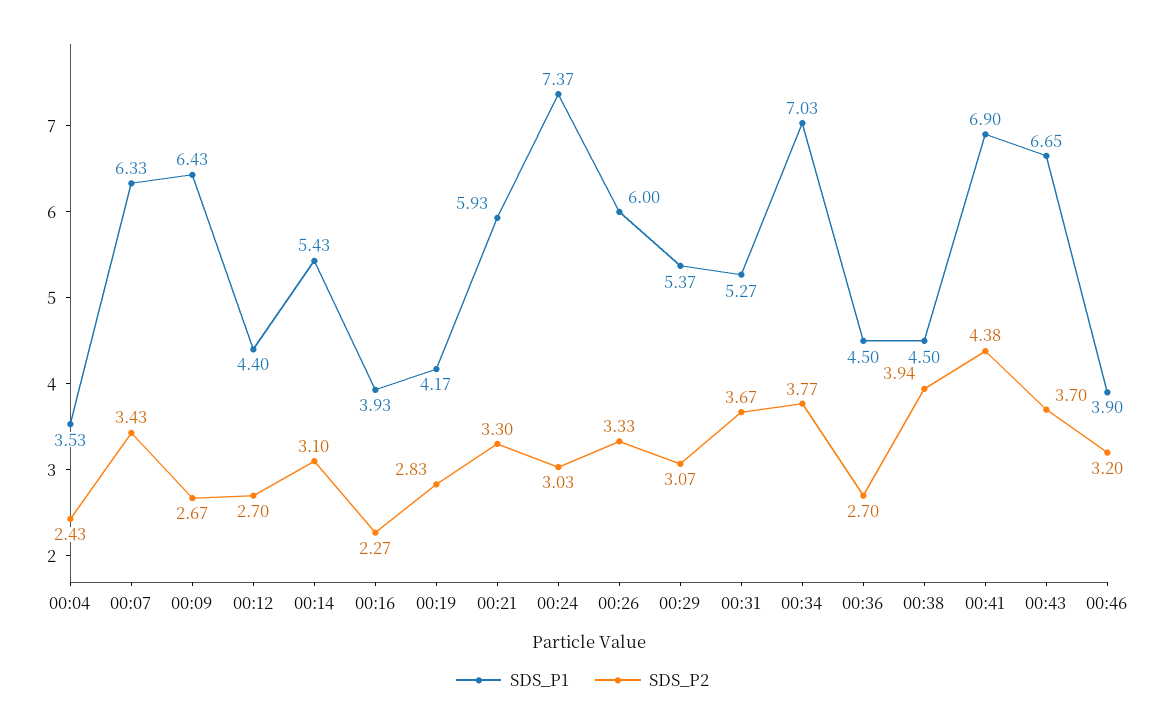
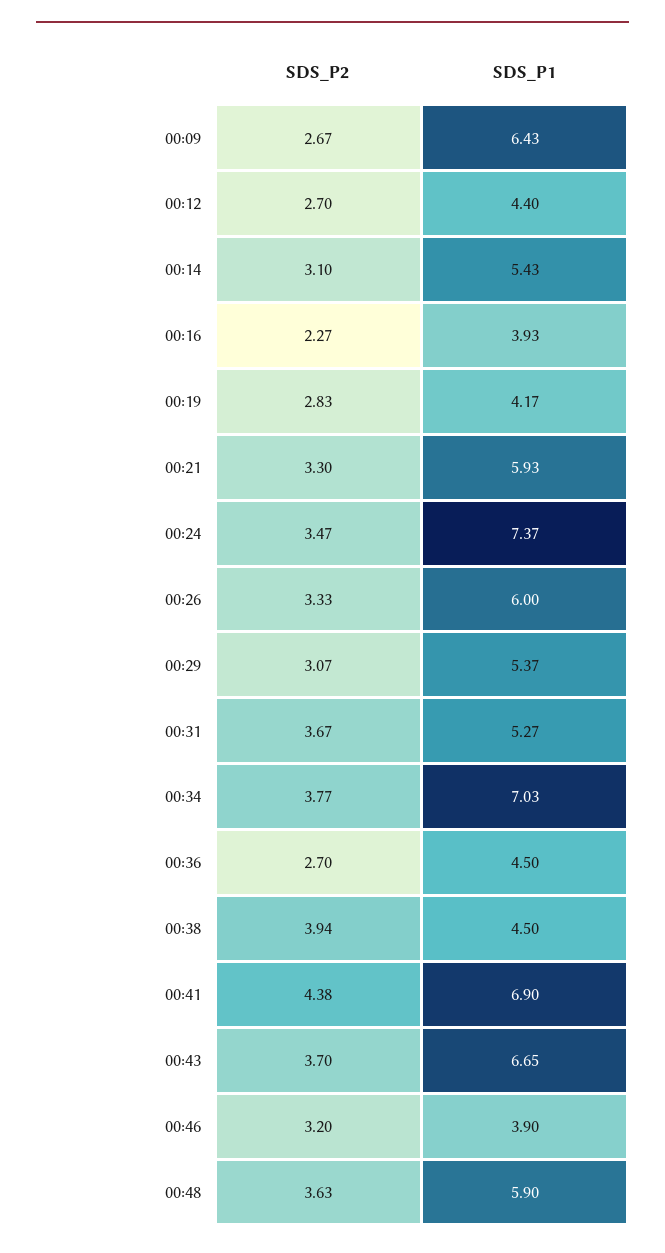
SDS_P1, 00:04: 3.53 -> none
SDS_P2, 00:04: 2.43 -> none
SDS_P1, 00:07: 6.33 -> none
SDS_P2, 00:07: 3.43 -> none
SDS_P2, 00:24: 3.03 -> 3.47
SDS_P2, 00:48: none -> 3.63
SDS_P1, 00:48: none -> 5.9

